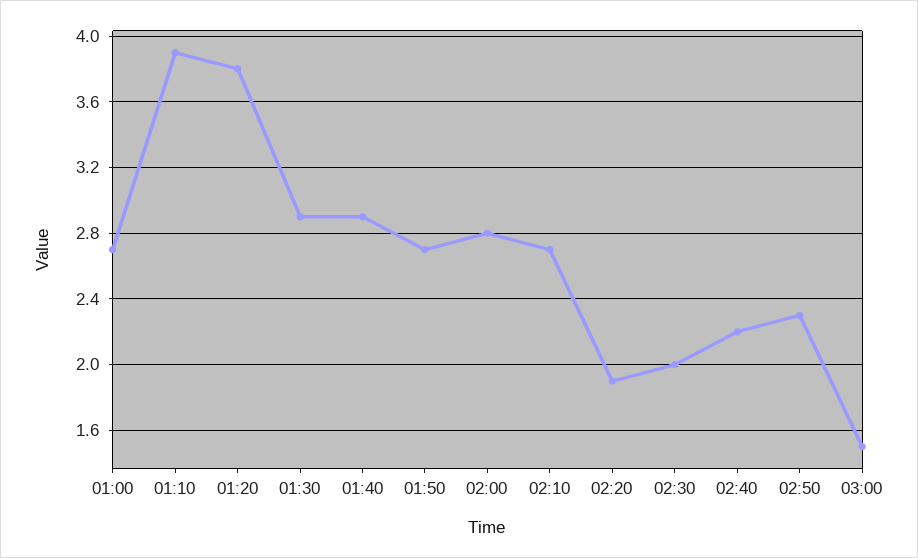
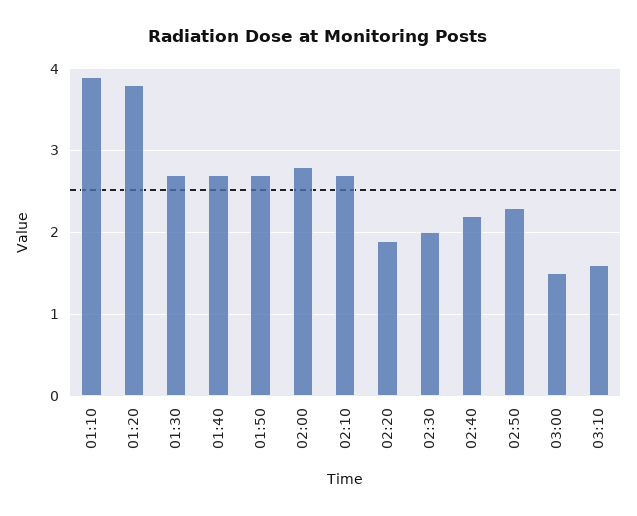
01:00: 2.7 -> none
01:30: 2.9 -> 2.7
01:40: 2.9 -> 2.7
03:10: none -> 1.6

